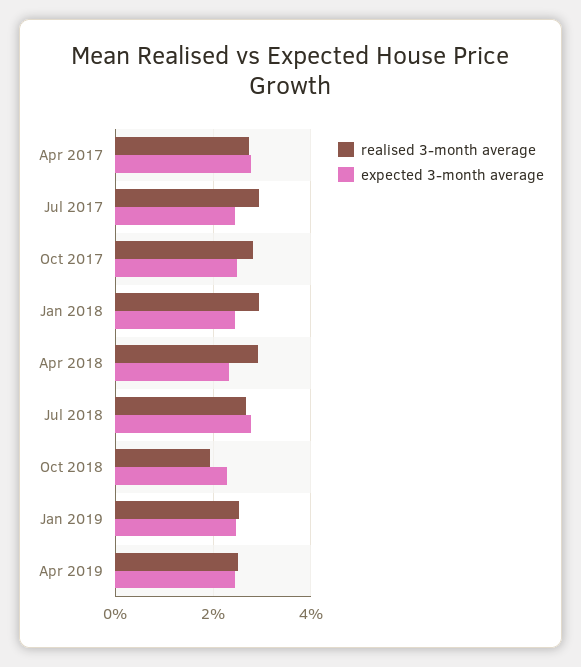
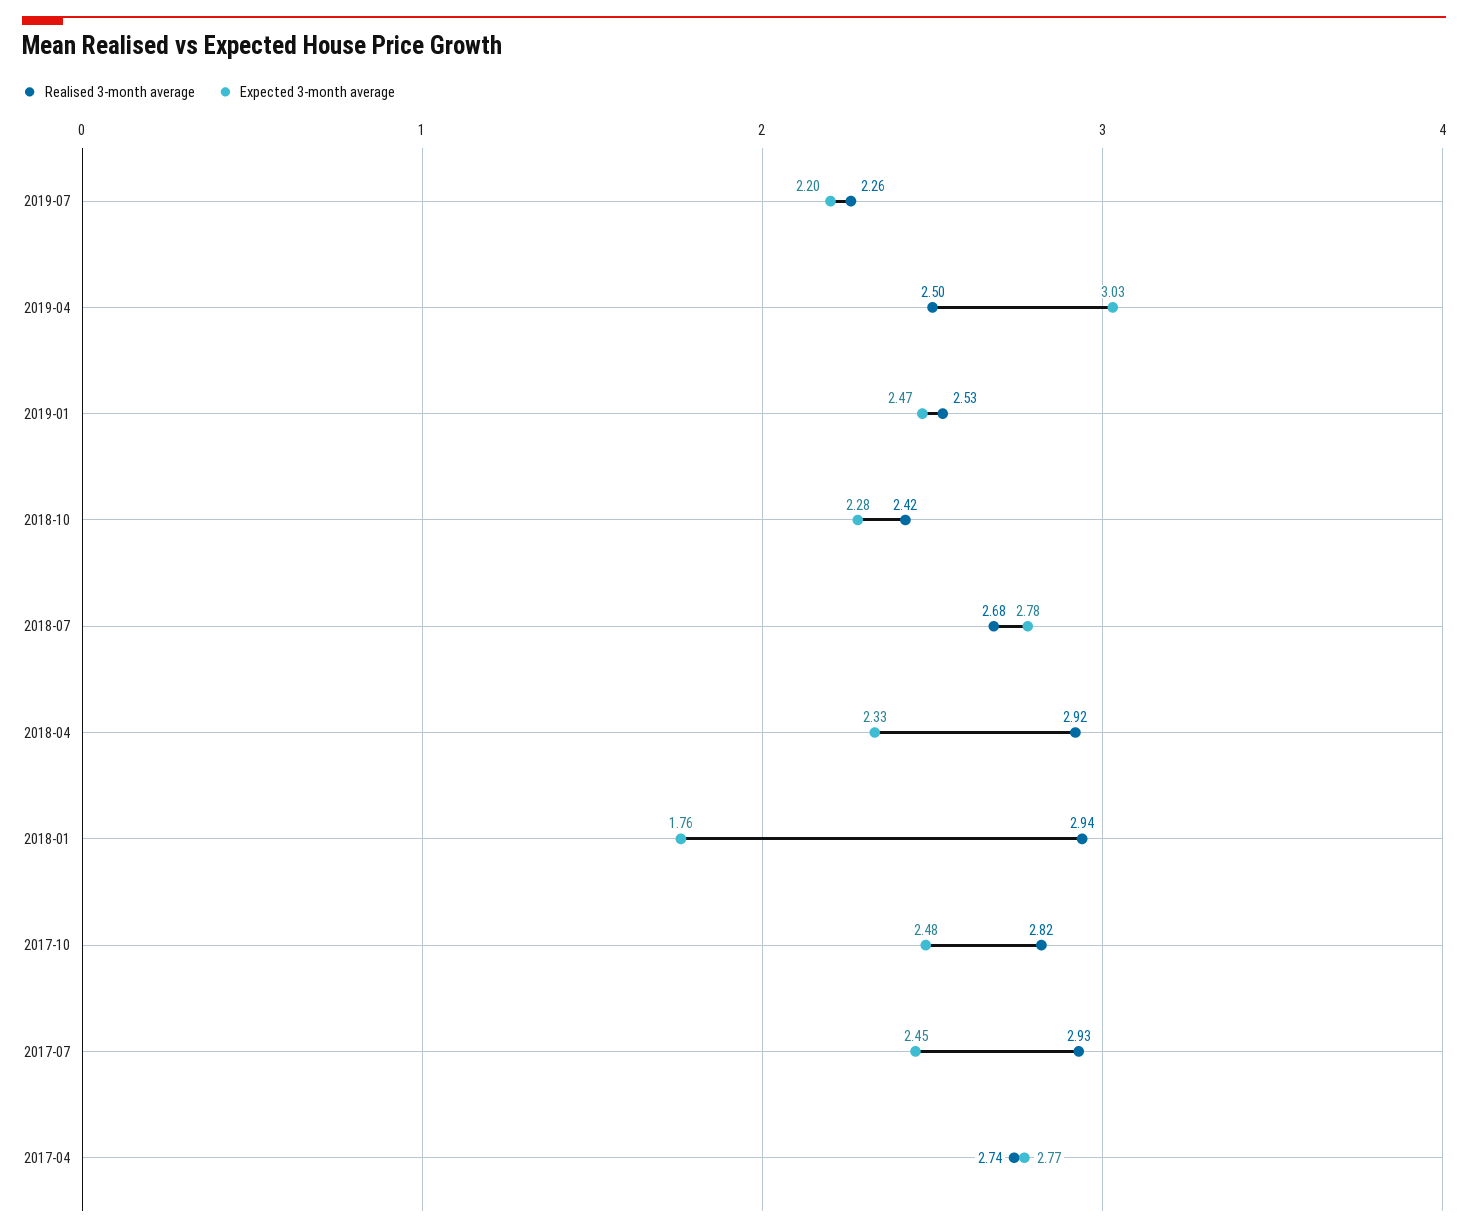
expected 3-month average, Jan 2018: 2.4 -> 1.76
realised 3-month average, Oct 2018: 2 -> 2.42
expected 3-month average, Apr 2019: 2.4 -> 3.03
realised 3-month average, 2019-07: none -> 2.26
expected 3-month average, 2019-07: none -> 2.2

